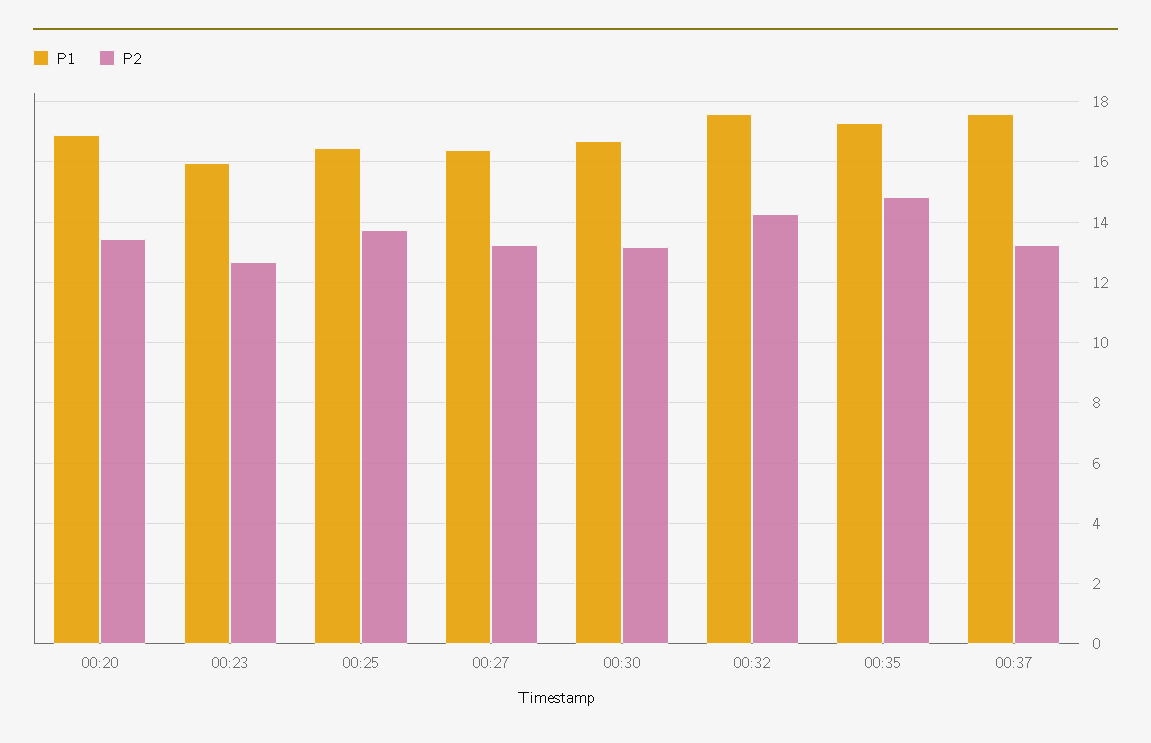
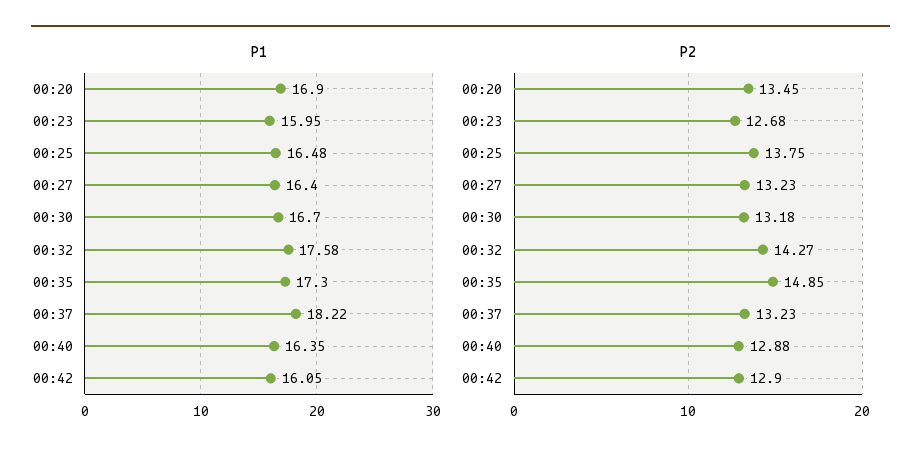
P1, 00:37: 17.6 -> 18.22
P1, 00:40: none -> 16.35
P1, 00:42: none -> 16.05
P2, 00:40: none -> 12.88
P2, 00:42: none -> 12.9

